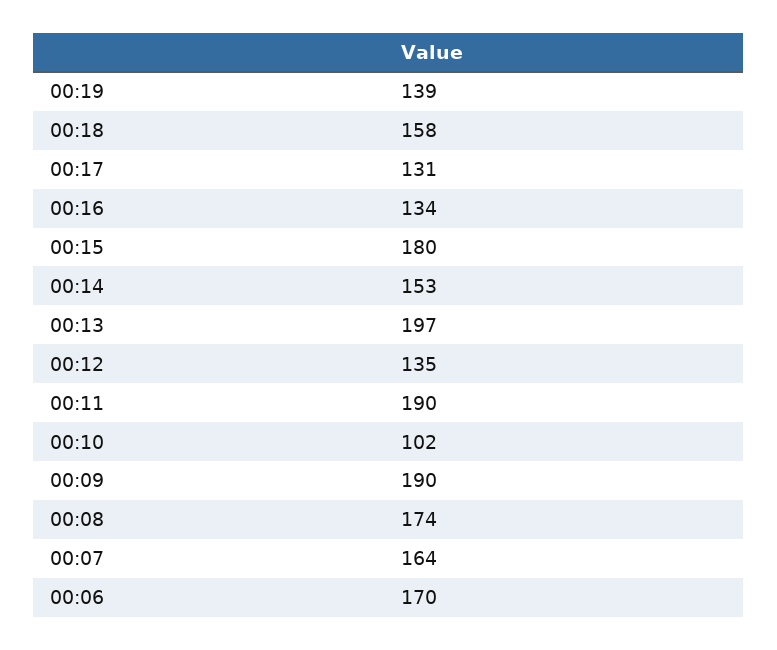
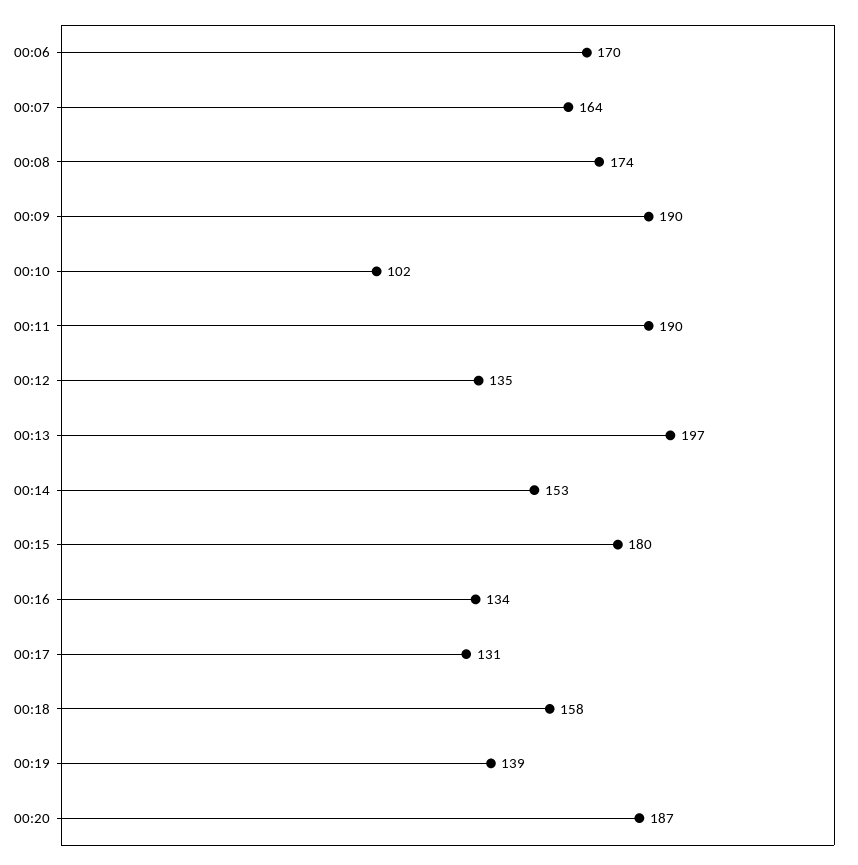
00:20: none -> 187

